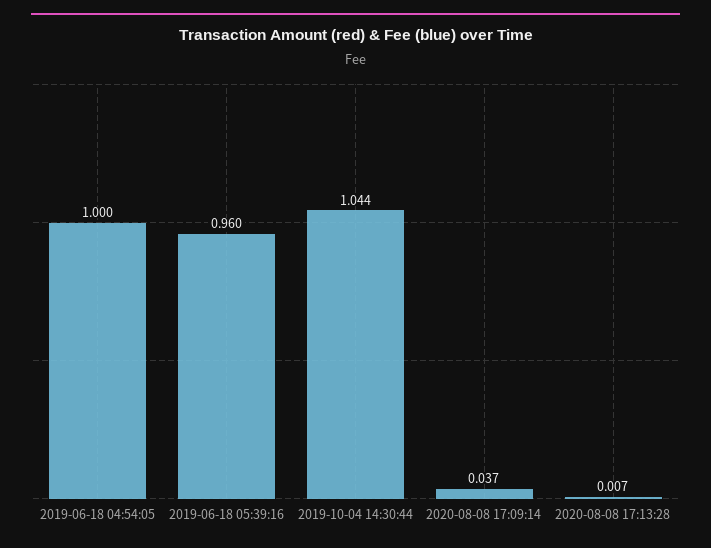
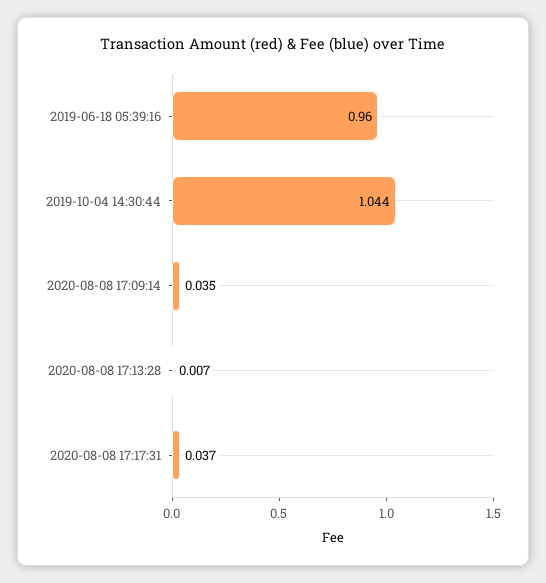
2019-06-18 04:54:05: 1 -> none
2020-08-08 17:09:14: 0.037 -> 0.035
2020-08-08 17:17:31: none -> 0.037

